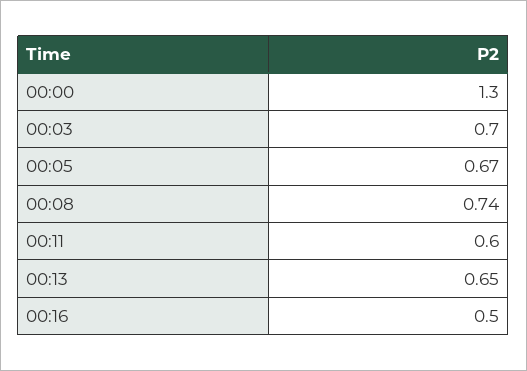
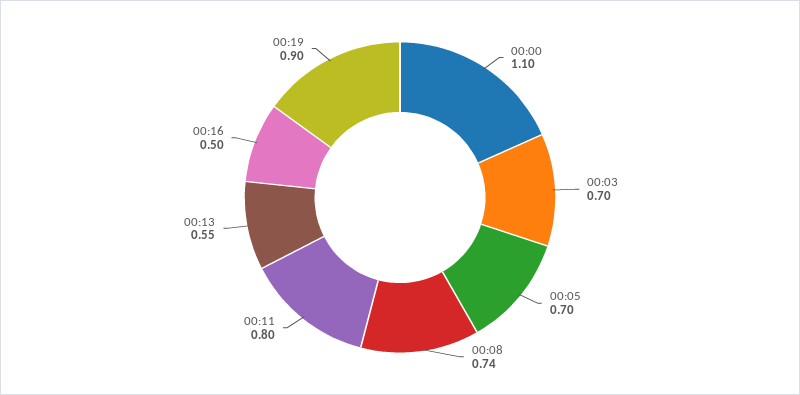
00:00: 1.3 -> 1.1
00:05: 0.67 -> 0.7
00:11: 0.6 -> 0.8
00:13: 0.65 -> 0.55
00:19: none -> 0.9

